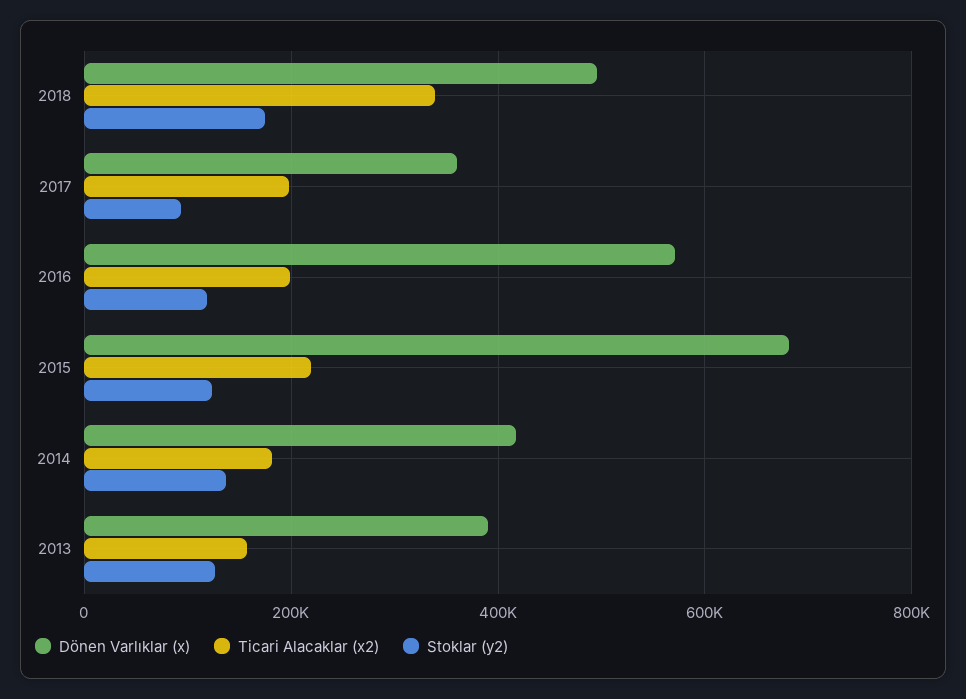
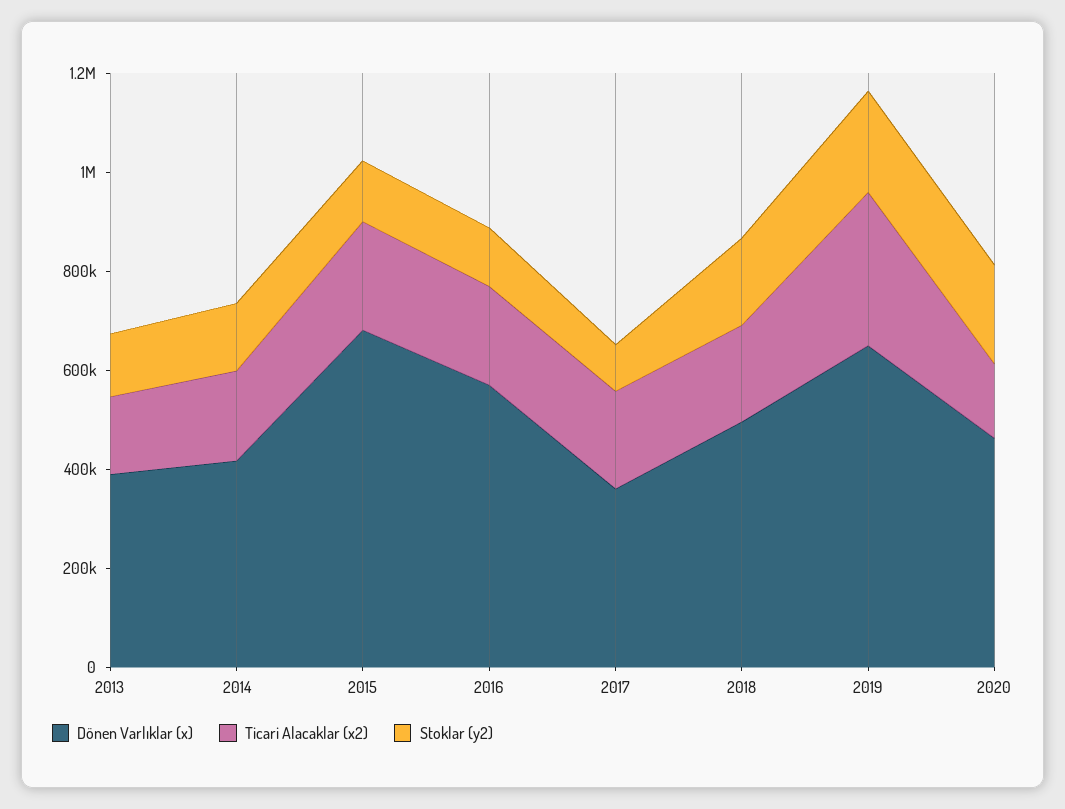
Ticari Alacaklar (x2), 2018: 340000 -> 200000
Dönen Varlıklar (x), 2019: none -> 650000
Ticari Alacaklar (x2), 2019: none -> 300000
Stoklar (y2), 2019: none -> 200000
Dönen Varlıklar (x), 2020: none -> 450000
Ticari Alacaklar (x2), 2020: none -> 150000
Stoklar (y2), 2020: none -> 200000

